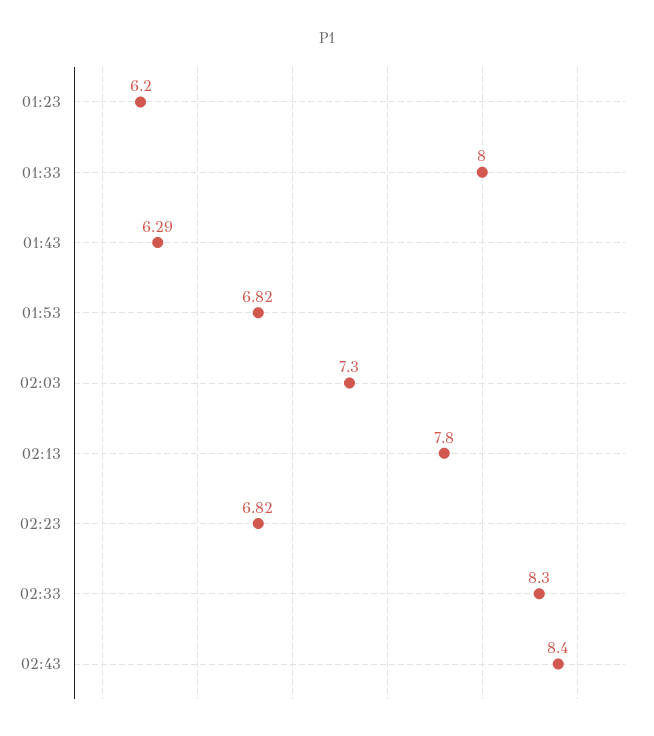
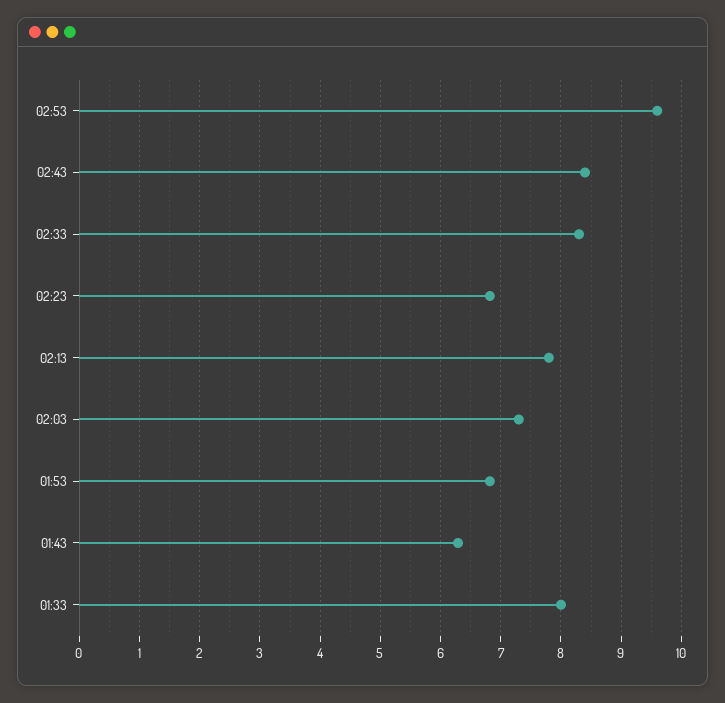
01:23: 6.2 -> none
02:53: none -> 9.6

